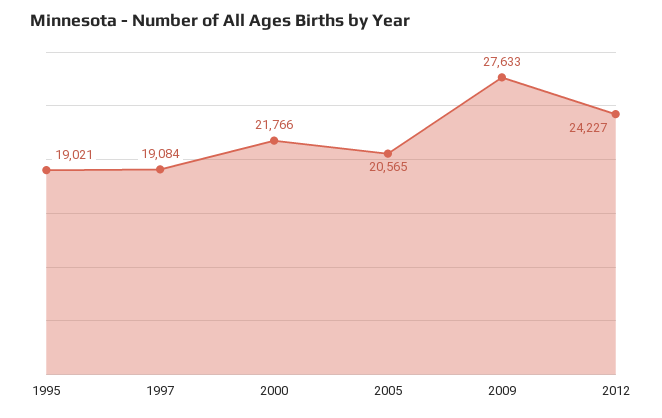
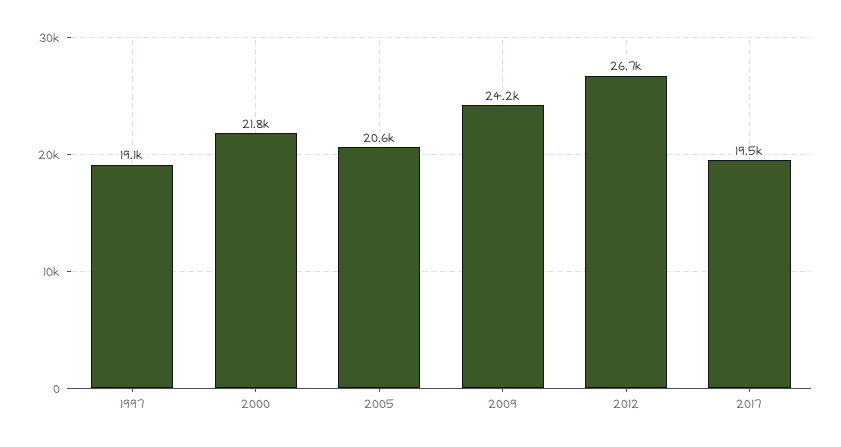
1995: 19021 -> none
2009: 27633 -> 24200
2012: 24227 -> 26700
2017: none -> 19500

